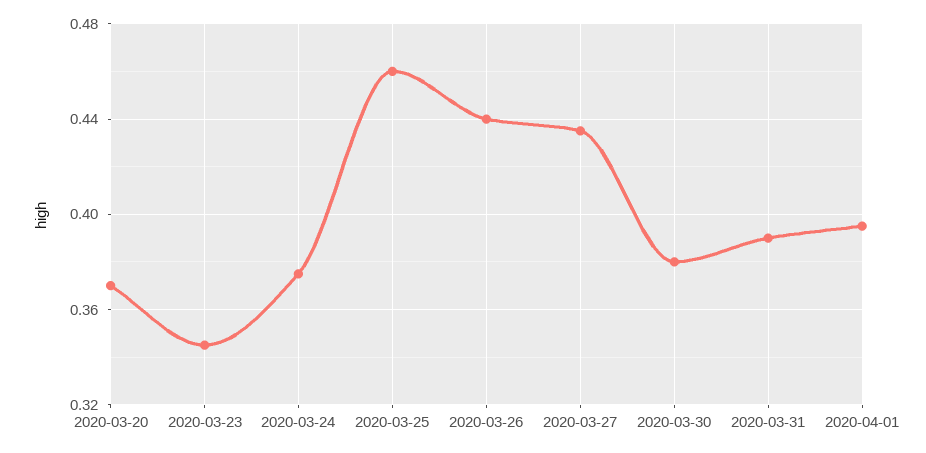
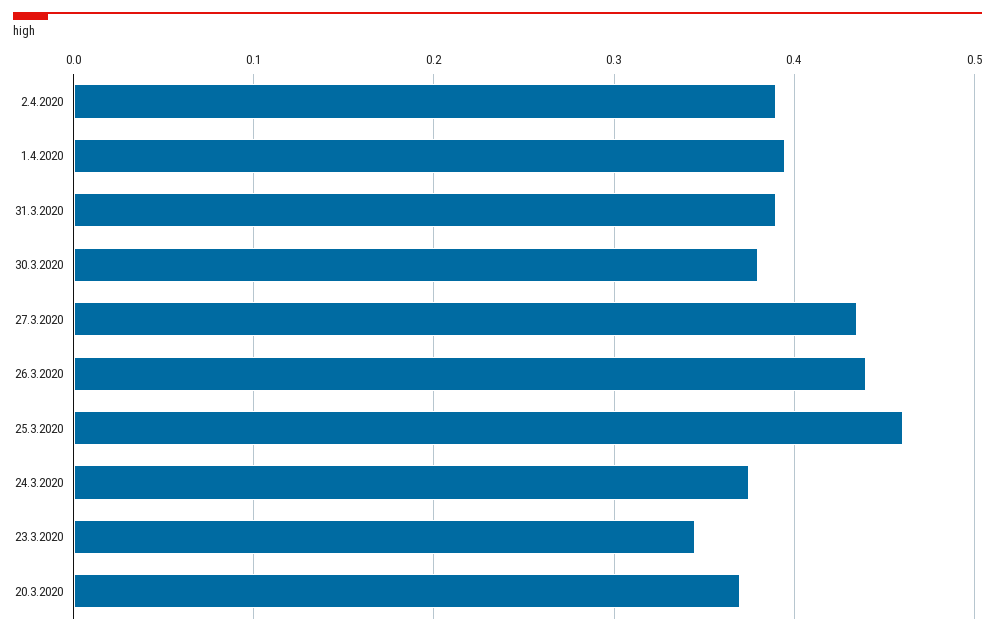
2.4.2020: none -> 0.39

